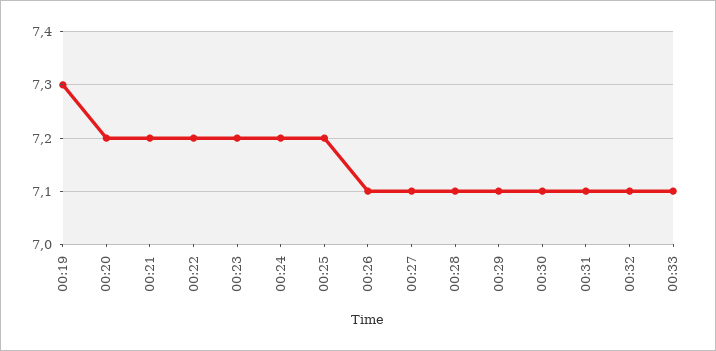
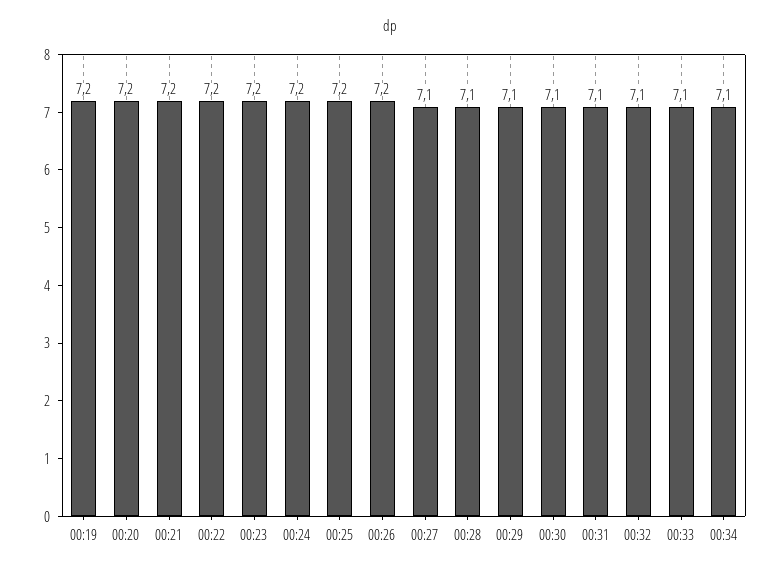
00:19: 7.3 -> 7.2
00:26: 7.1 -> 7.2
00:34: none -> 7.1

